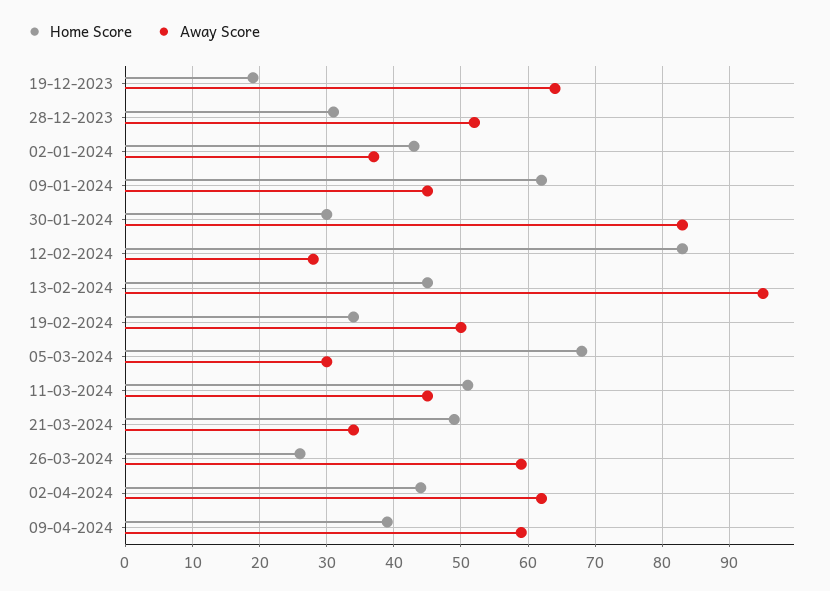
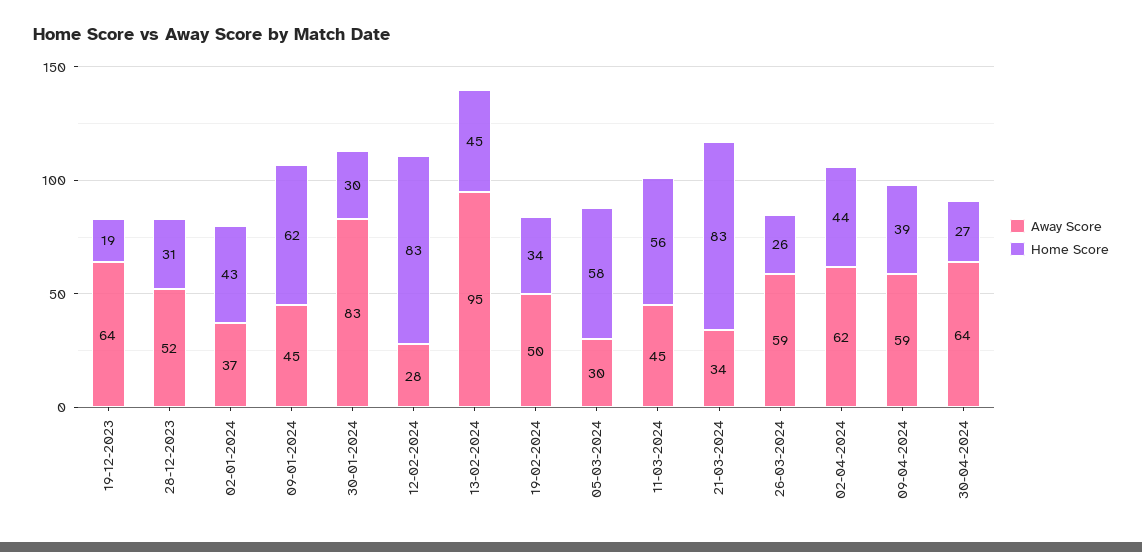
Home Score, 05-03-2024: 68 -> 58
Home Score, 11-03-2024: 51 -> 56
Home Score, 21-03-2024: 49 -> 83
Away Score, 30-04-2024: none -> 64
Home Score, 30-04-2024: none -> 27

